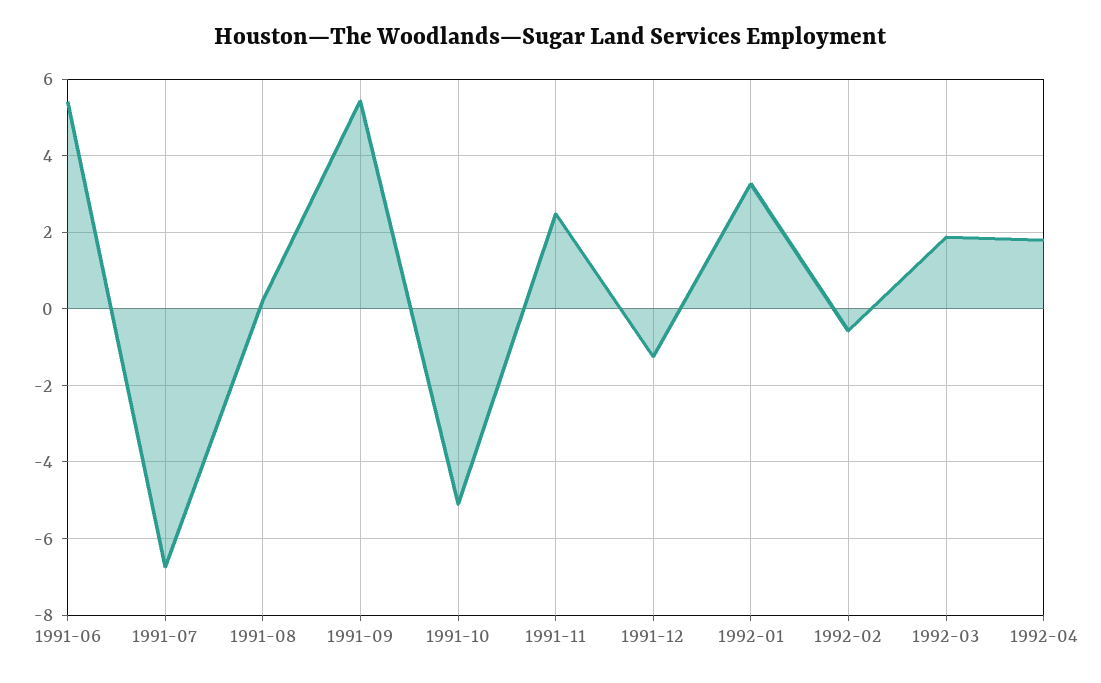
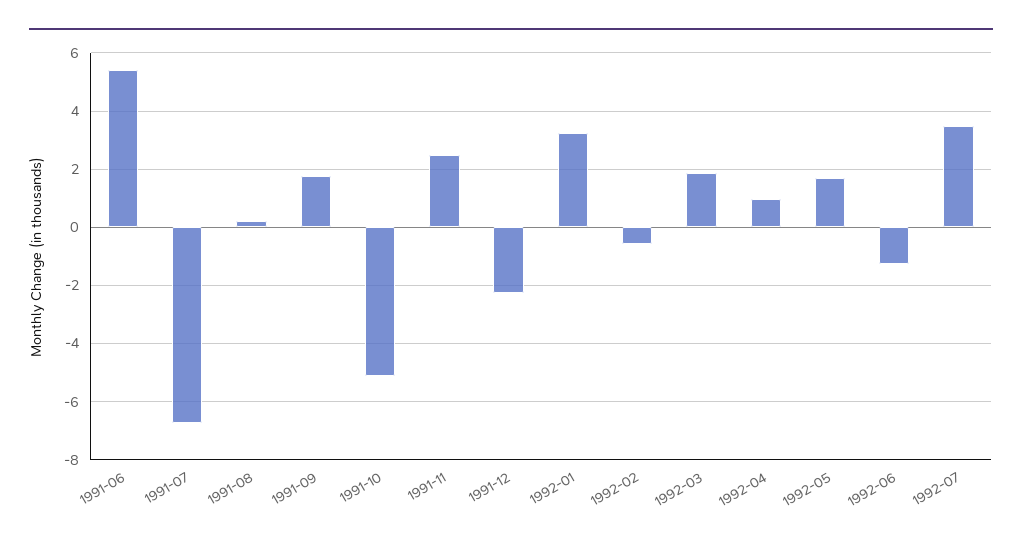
1991-09: 5.4 -> 1.75
1991-12: -1.2 -> -2.25
1992-04: 1.8 -> 1
1992-05: none -> 1.75
1992-06: none -> -1.25
1992-07: none -> 3.5

